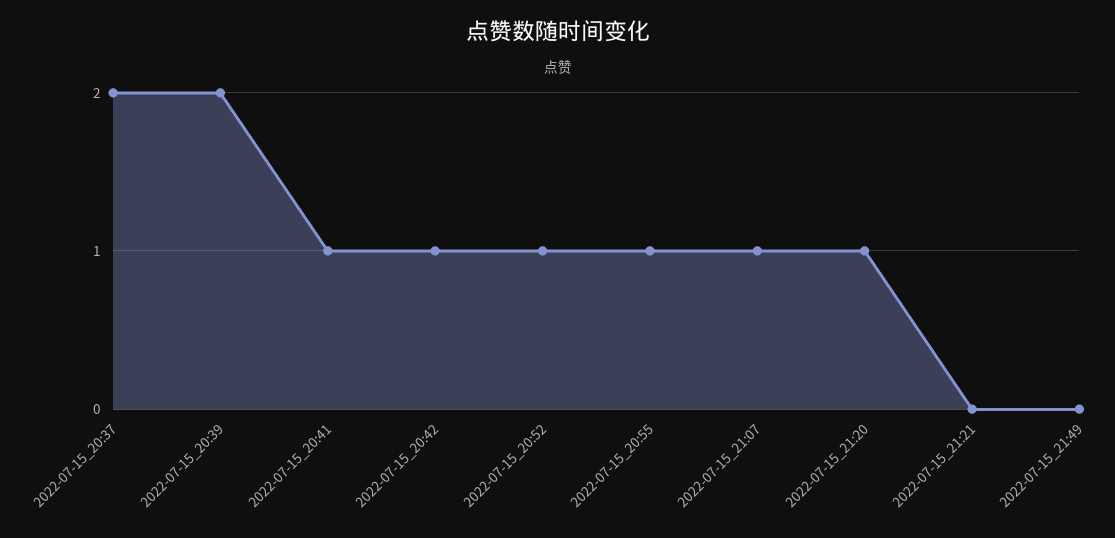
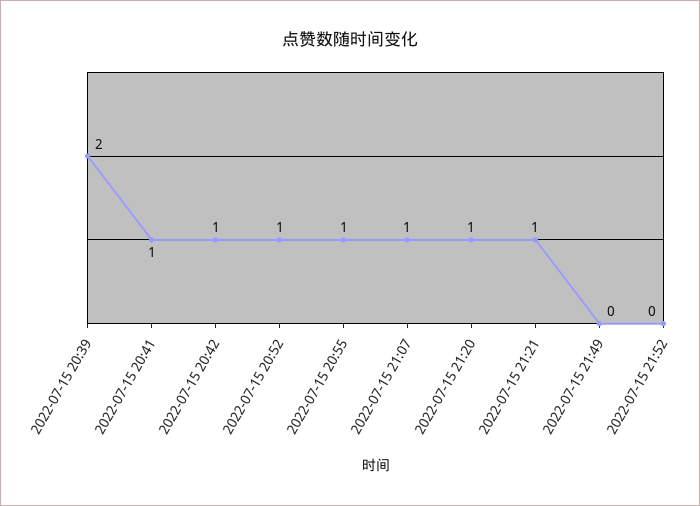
2022-07-15_20:37: 2 -> none
2022-07-15_21:21: 0 -> 1
2022-07-15 21:52: none -> 0

